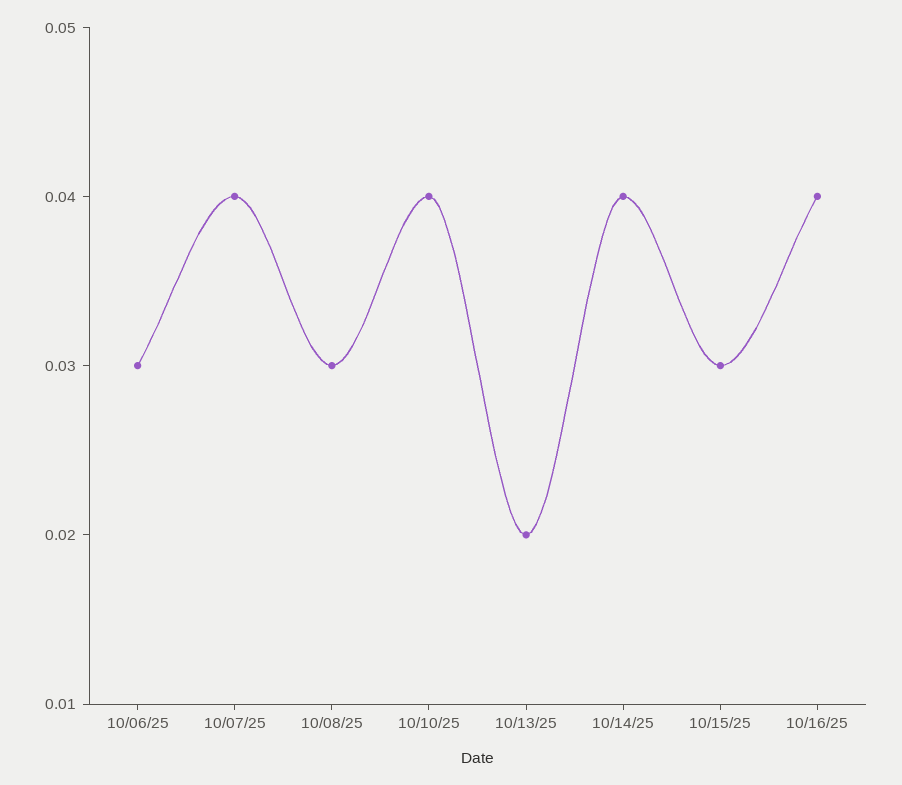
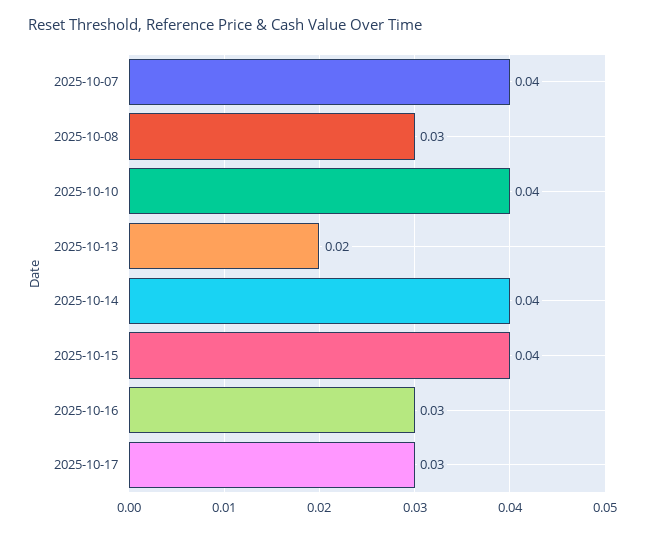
10/06/25: 0.03 -> none
10/15/25: 0.03 -> 0.04
10/16/25: 0.04 -> 0.03
2025-10-17: none -> 0.03

